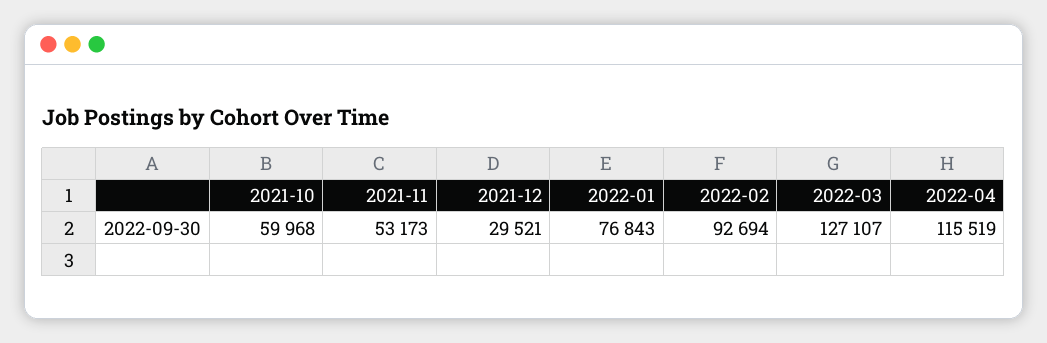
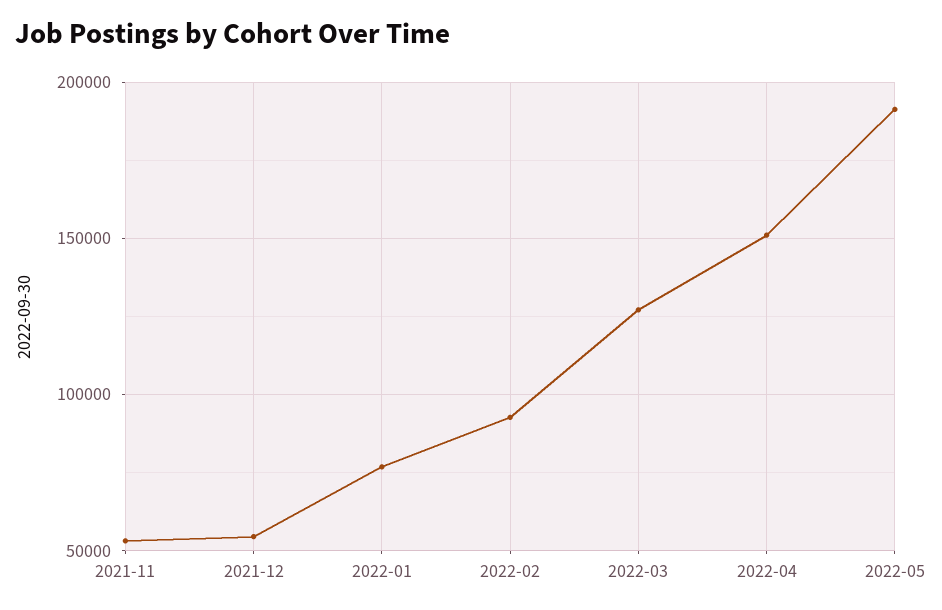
2021-10: 59968 -> none
2021-12: 29521 -> 55000
2022-04: 115519 -> 150000
2022-05: none -> 190000

